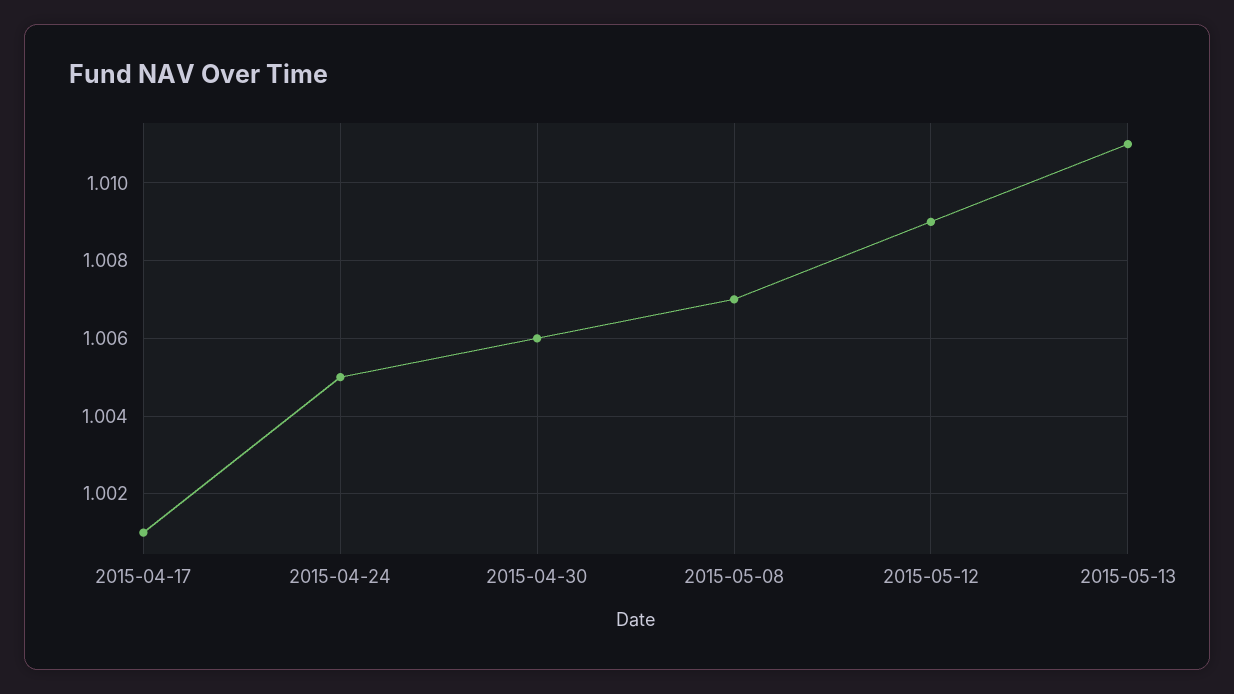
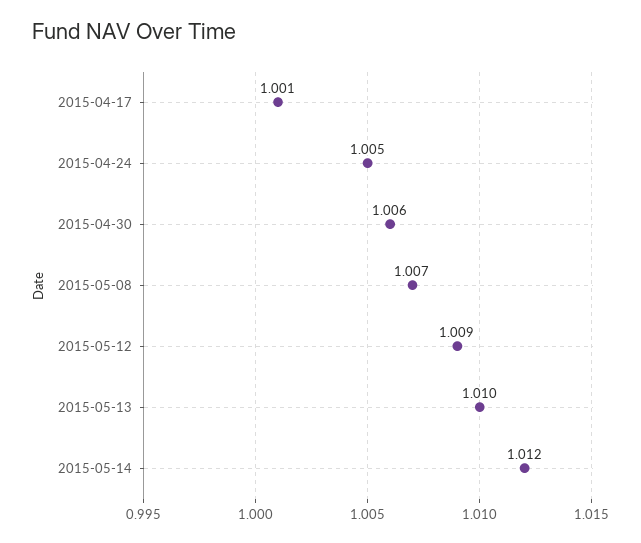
2015-05-13: 1.011 -> 1.01
2015-05-14: none -> 1.012

